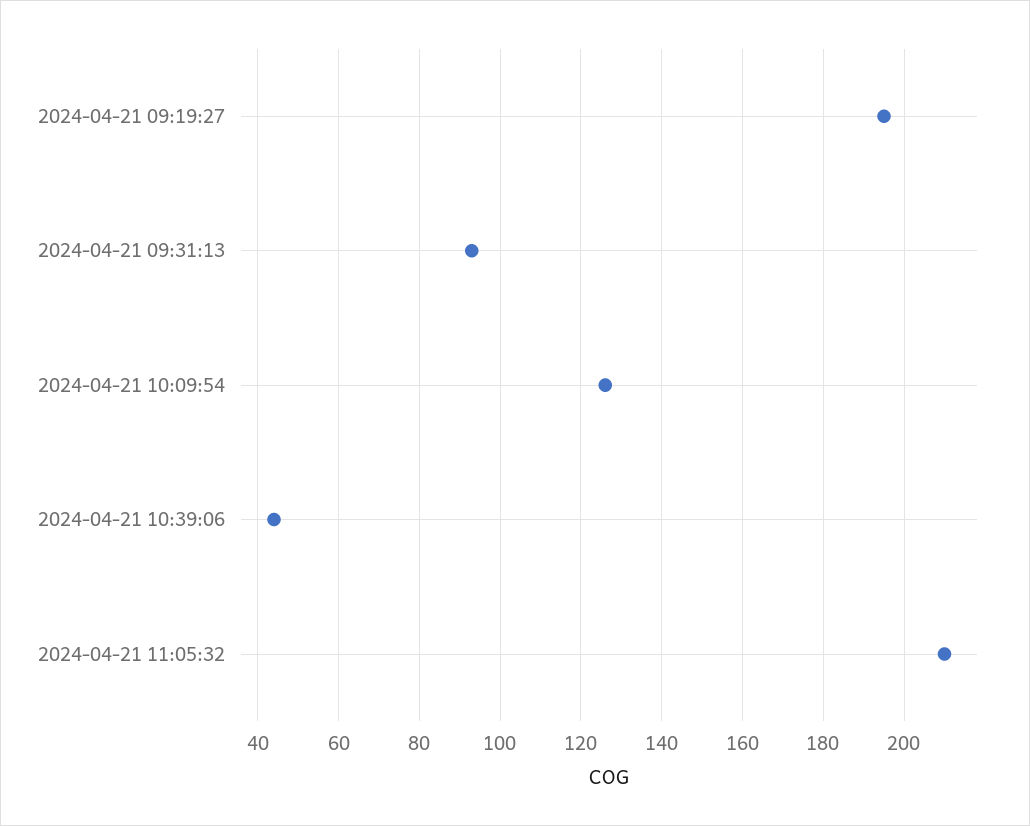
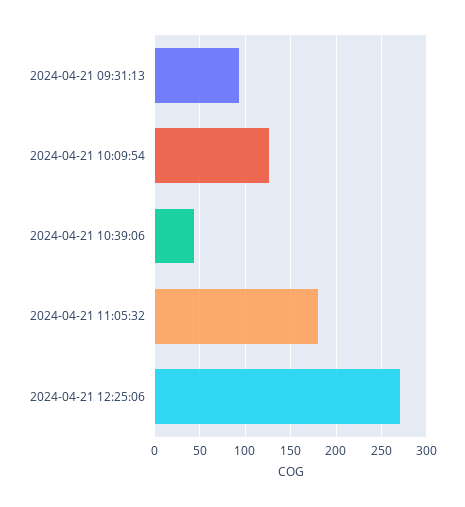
2024-04-21 09:19:27: 195 -> none
2024-04-21 11:05:32: 210 -> 180
2024-04-21 12:25:06: none -> 270

